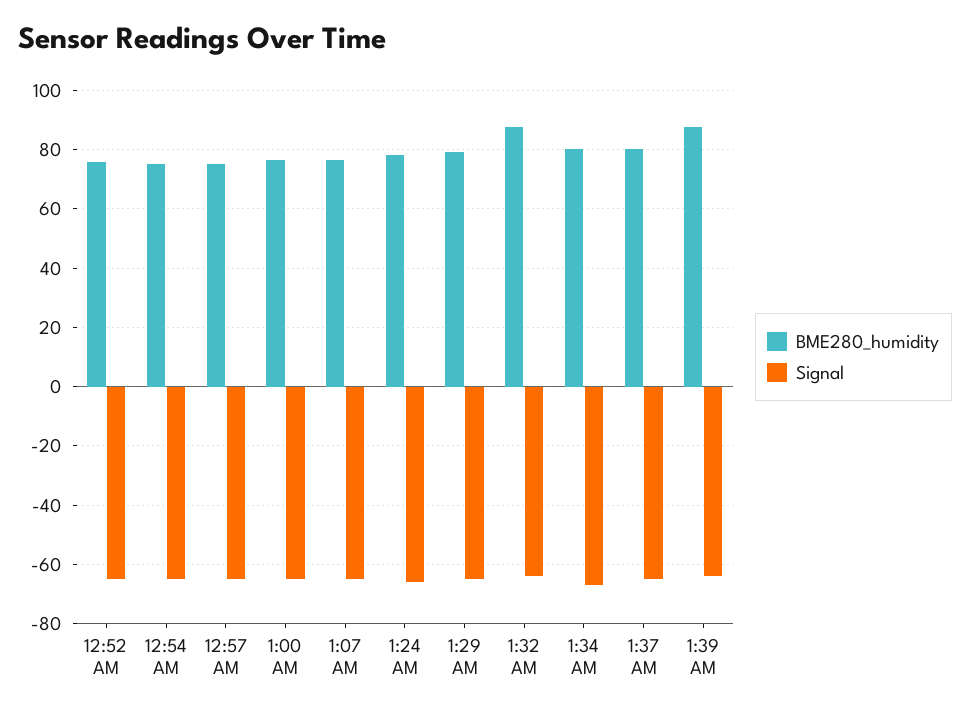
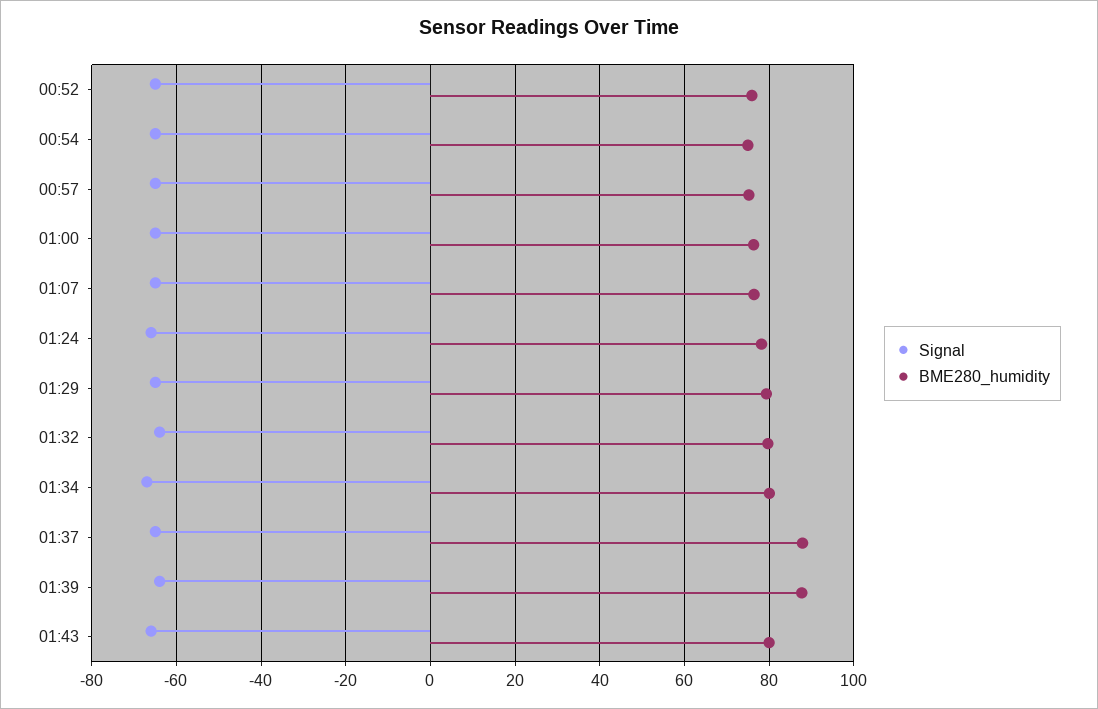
BME280_humidity, 1:32 AM: 87.5 -> 80
BME280_humidity, 1:37 AM: 80 -> 88
Signal, 01:43: none -> -66
BME280_humidity, 01:43: none -> 80

